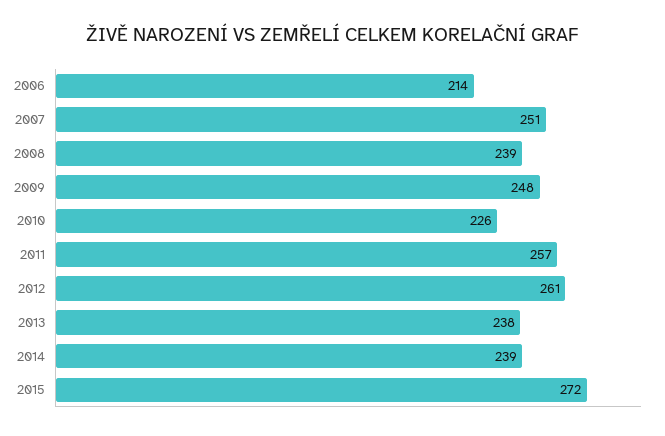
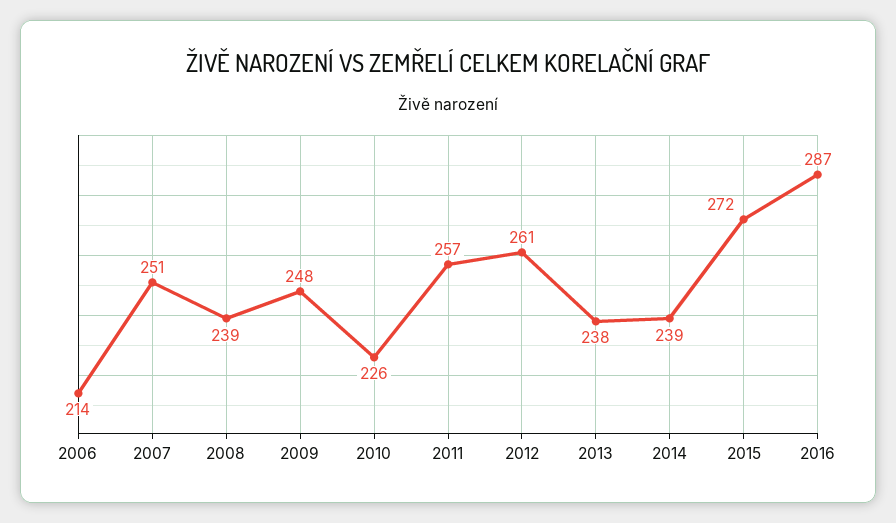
2016: none -> 287

